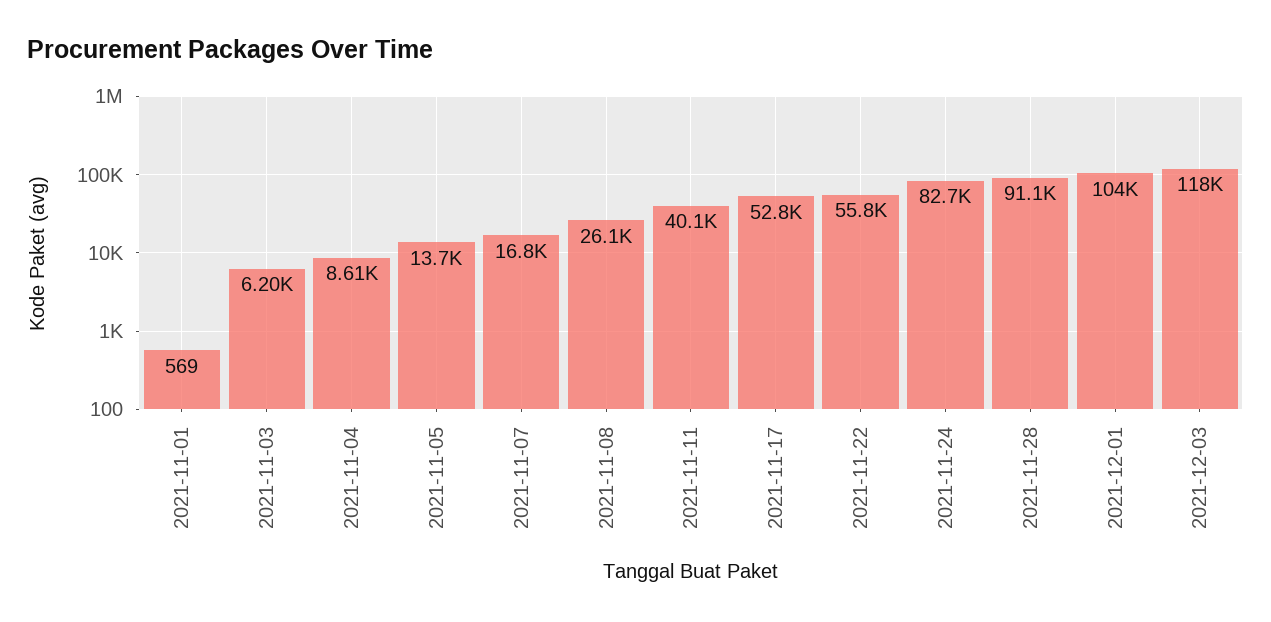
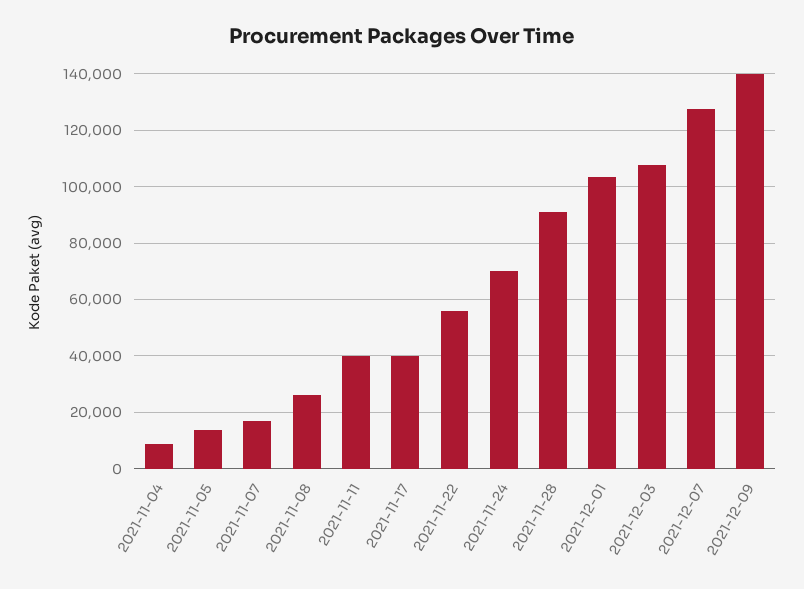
2021-11-01: 569 -> none
2021-11-03: 6200 -> none
2021-11-17: 52800 -> 40000
2021-11-24: 82700 -> 70000
2021-12-03: 118000 -> 107500
2021-12-07: none -> 127500
2021-12-09: none -> 140000

